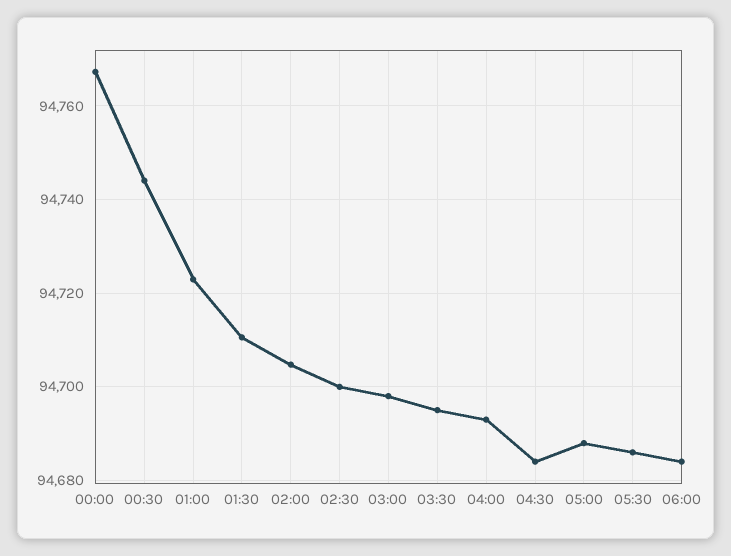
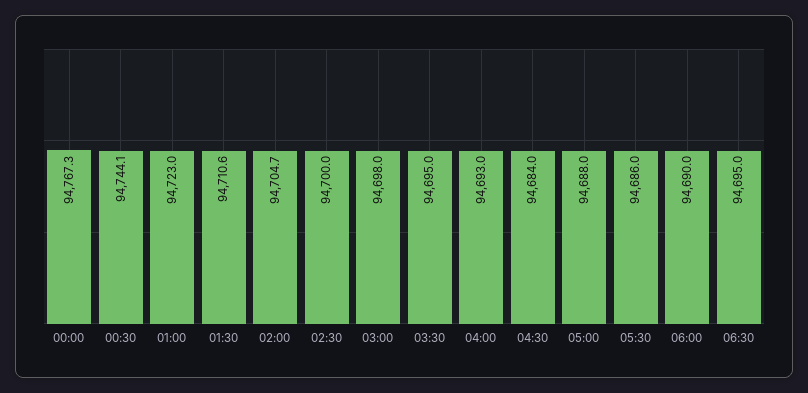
06:00: 94684 -> 94690
06:30: none -> 94695

